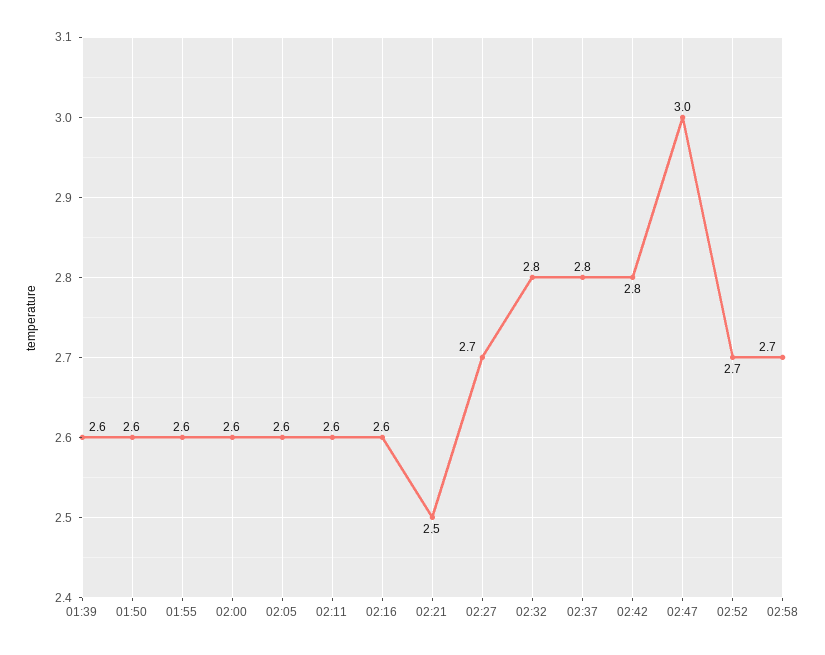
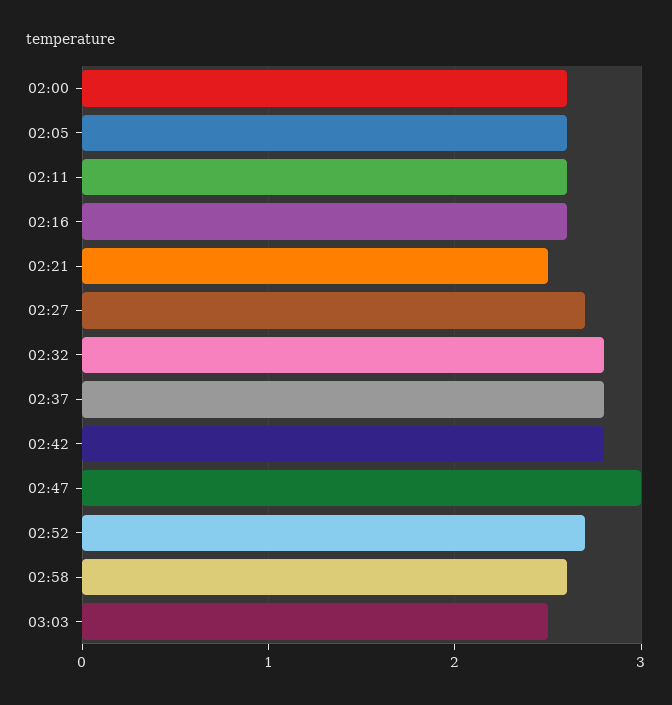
01:39: 2.6 -> none
01:50: 2.6 -> none
01:55: 2.6 -> none
02:58: 2.7 -> 2.6
03:03: none -> 2.5

